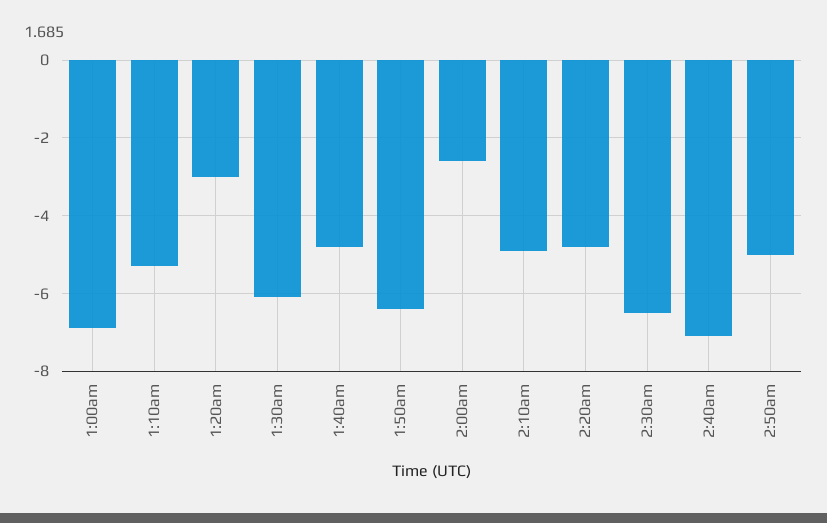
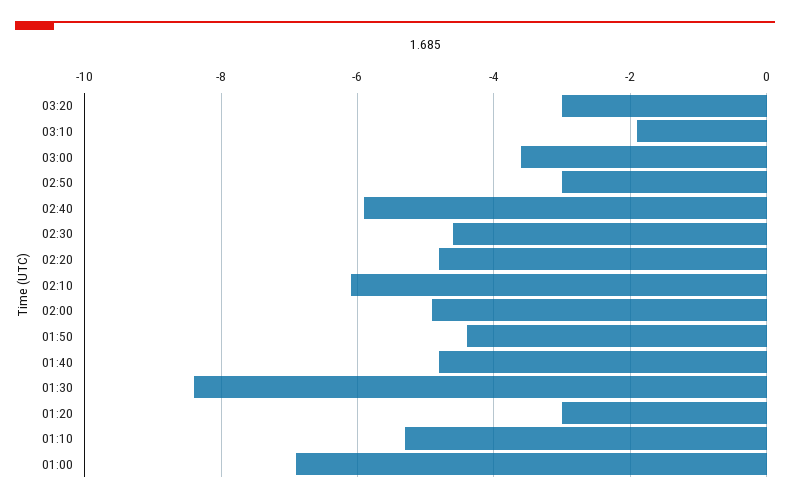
1:30am: -6 -> -8.5
1:50am: -6.5 -> -4.5
2:00am: -2.5 -> -5
2:10am: -5 -> -6
2:30am: -6.5 -> -4.5
2:40am: -7 -> -6
2:50am: -5 -> -3
03:20: none -> -3
03:10: none -> -2
03:00: none -> -3.5

